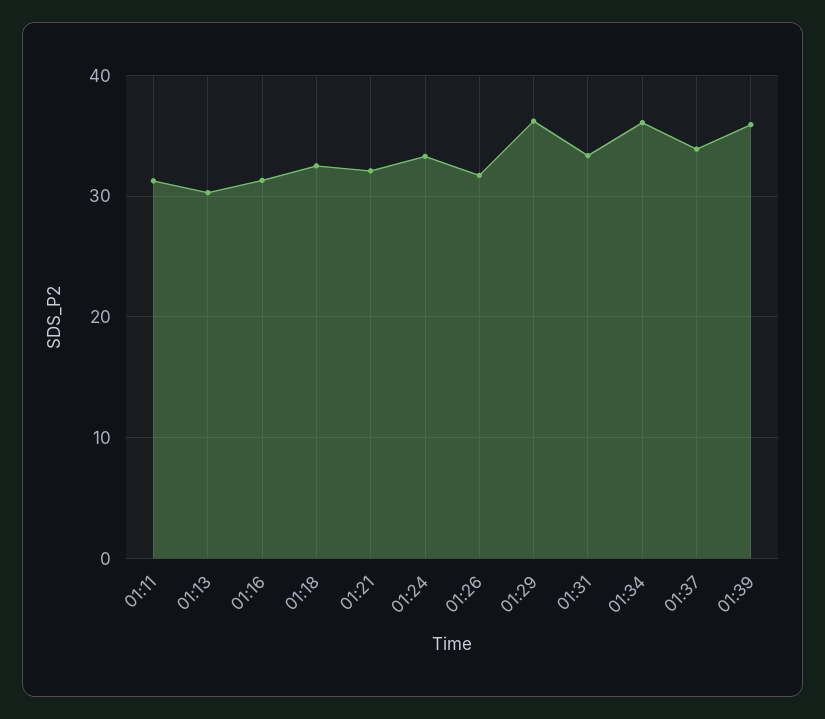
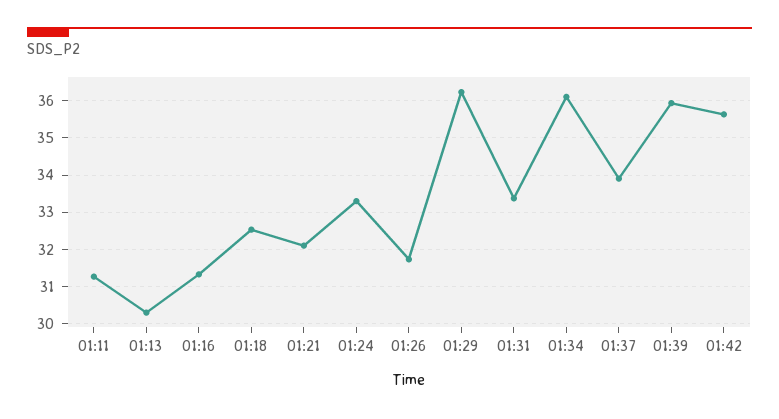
01:42: none -> 35.6

